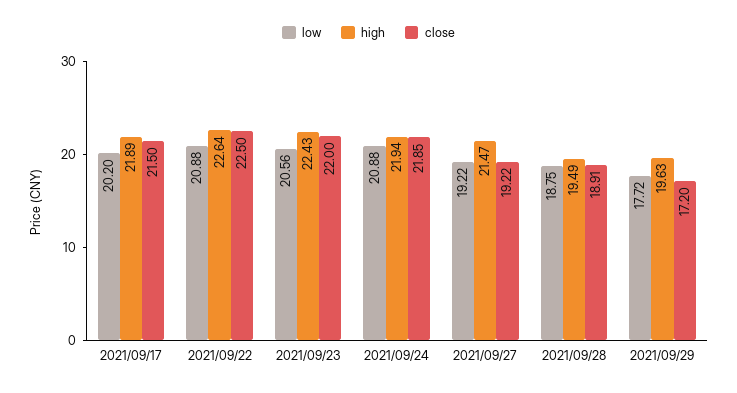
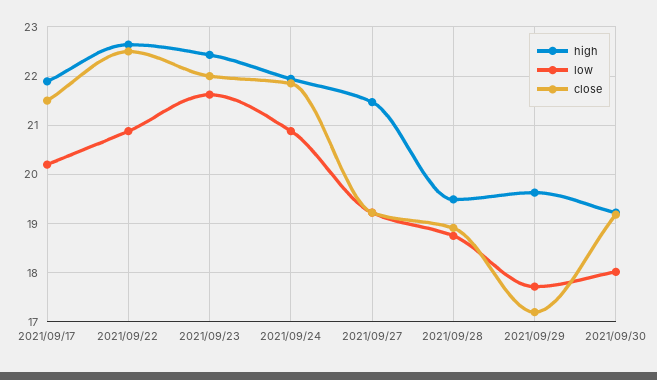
low, 2021/09/23: 20.56 -> 21.6
high, 2021/09/30: none -> 19.2
low, 2021/09/30: none -> 18
close, 2021/09/30: none -> 19.2

